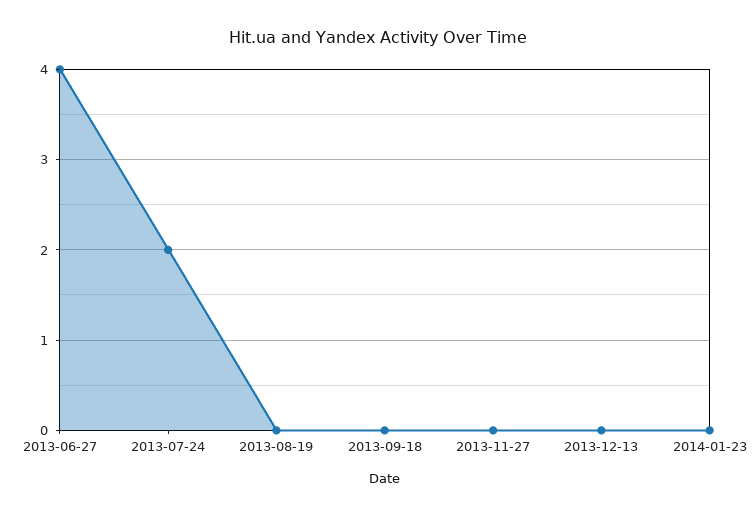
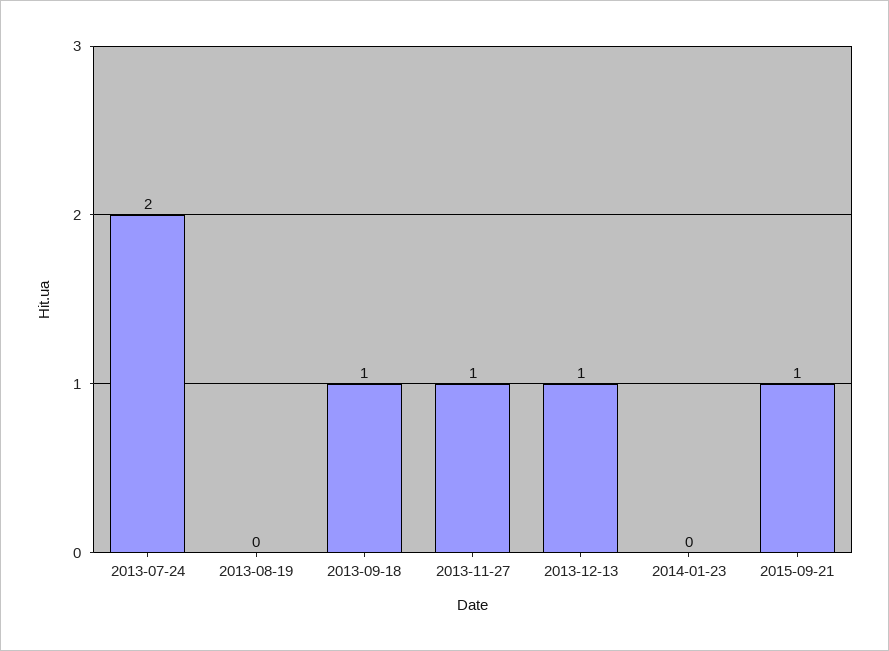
2013-06-27: 4 -> none
2013-09-18: 0 -> 1
2013-11-27: 0 -> 1
2013-12-13: 0 -> 1
2015-09-21: none -> 1

